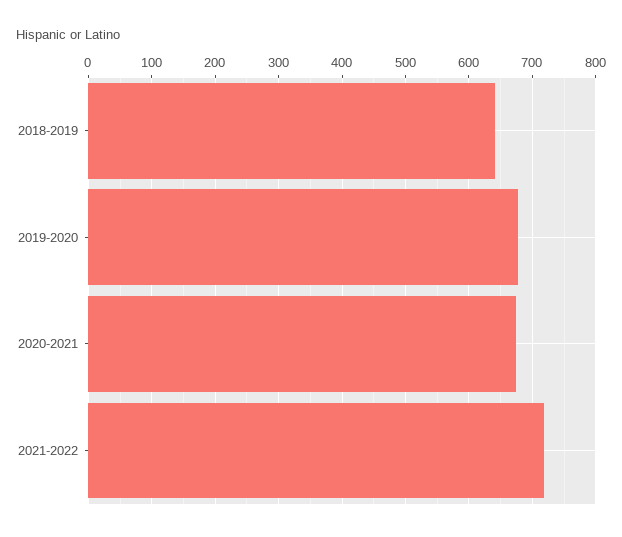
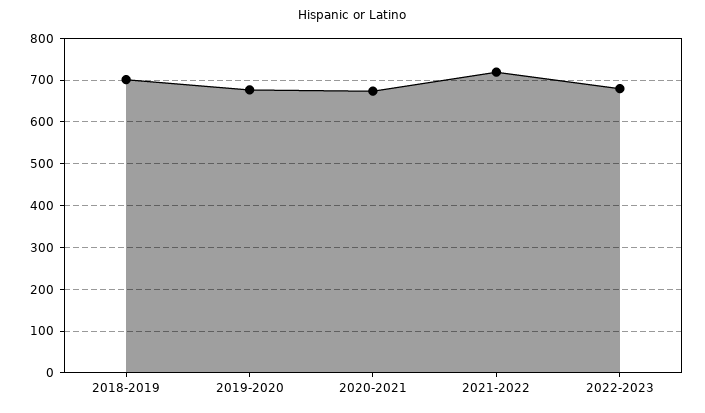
2018-2019: 640 -> 700
2022-2023: none -> 680

